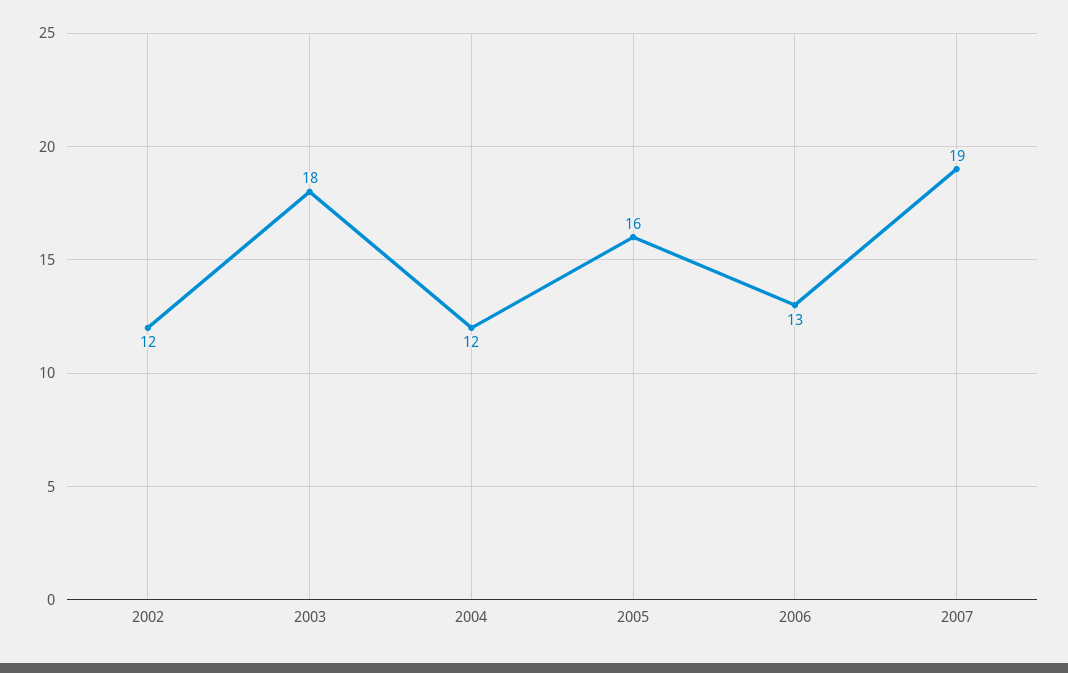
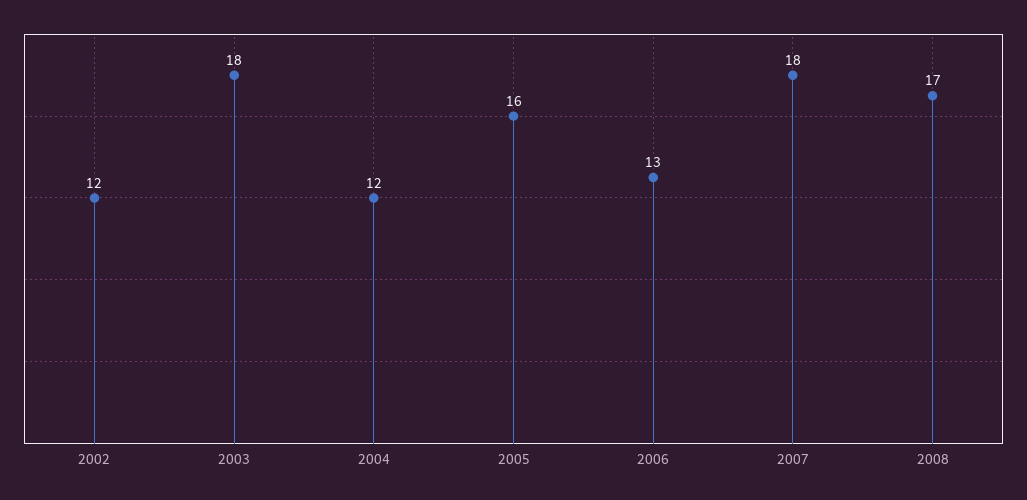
2007: 19 -> 18
2008: none -> 17

